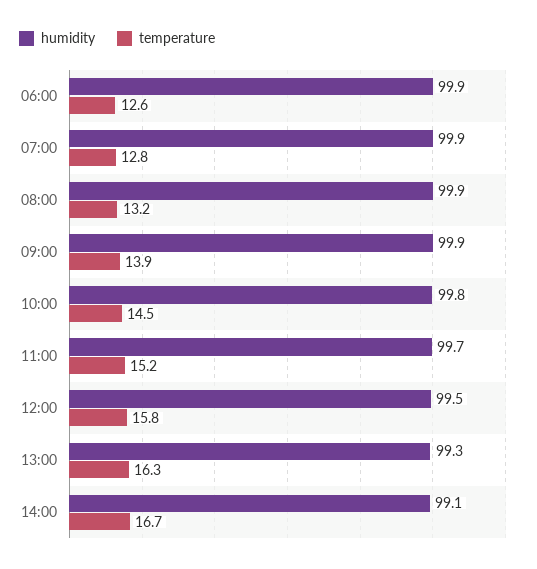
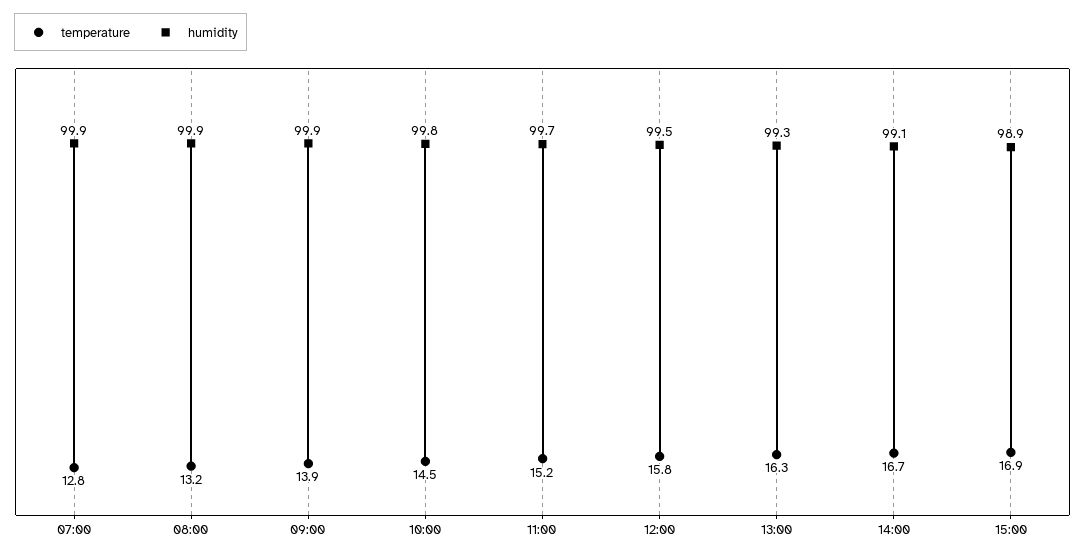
humidity, 06:00: 99.9 -> none
temperature, 06:00: 12.6 -> none
temperature, 15:00: none -> 16.9
humidity, 15:00: none -> 98.9

